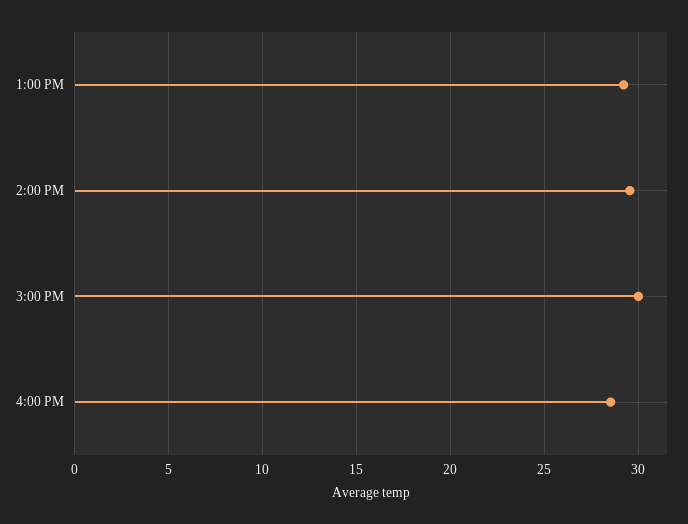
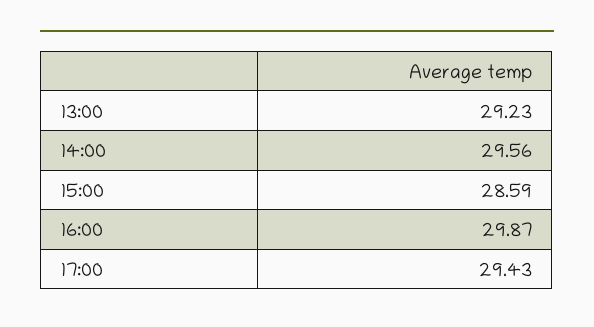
3:00 PM: 30 -> 28.59
4:00 PM: 28.5 -> 29.87
17:00: none -> 29.43

